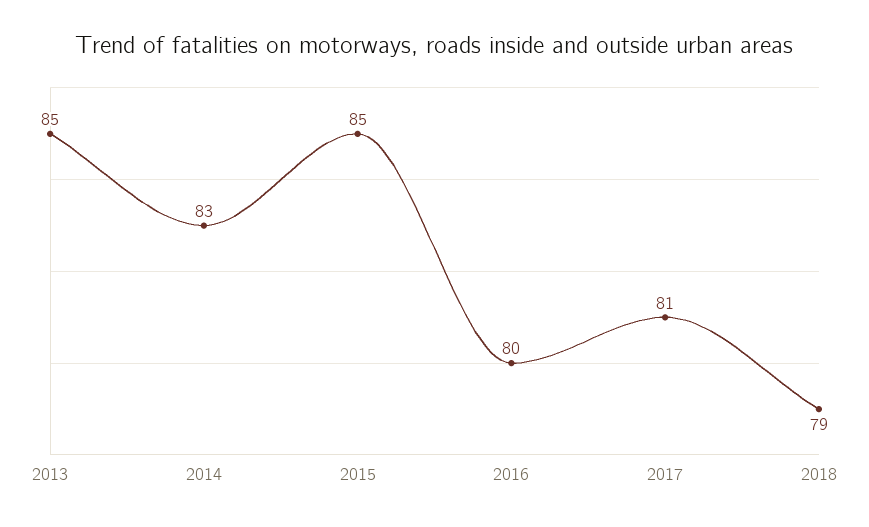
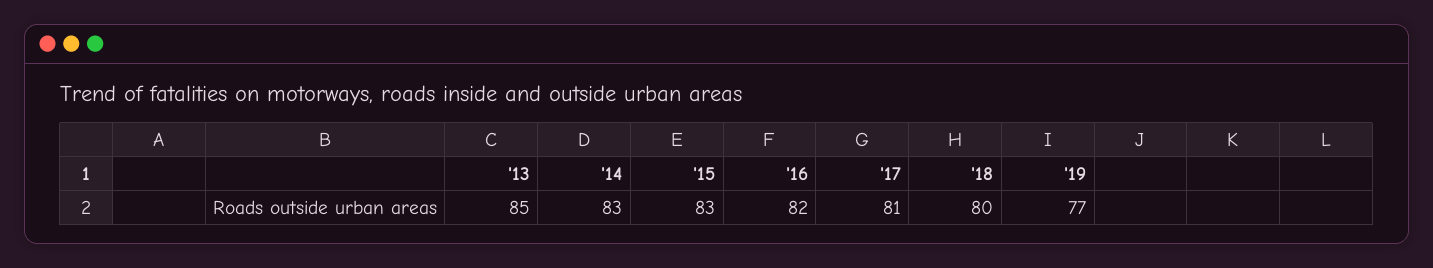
2015: 85 -> 83
2016: 80 -> 82
2018: 79 -> 80
'19: none -> 77

